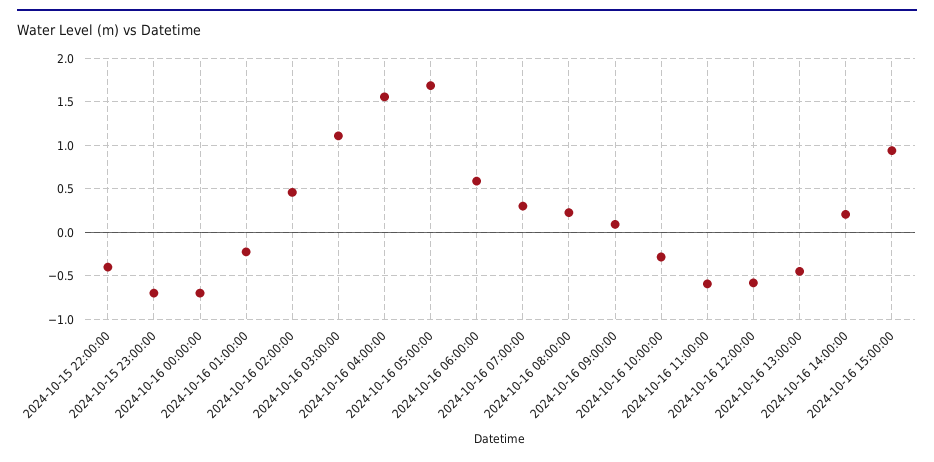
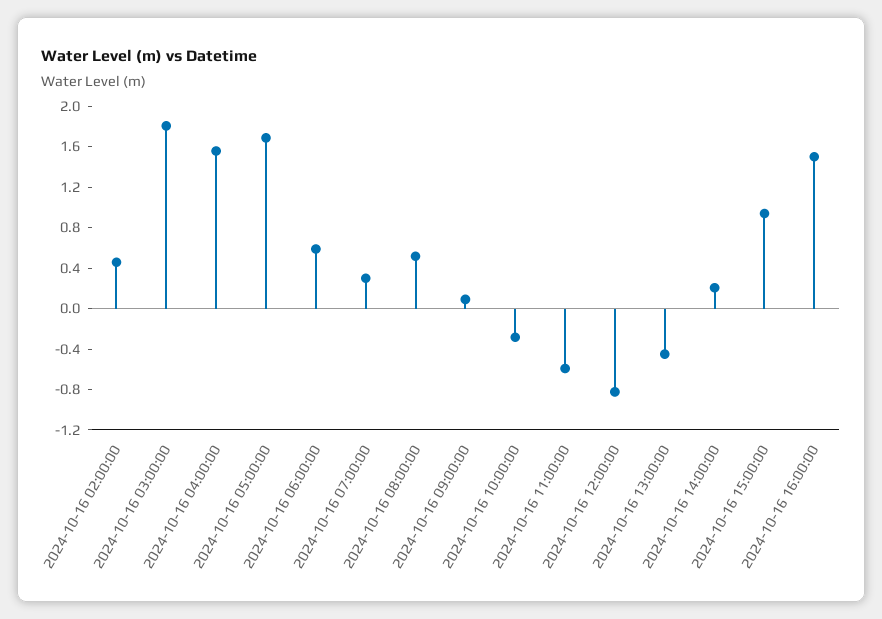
2024-10-15 22:00:00: -0.4 -> none
2024-10-15 23:00:00: -0.7 -> none
2024-10-16 00:00:00: -0.7 -> none
2024-10-16 01:00:00: -0.2 -> none
2024-10-16 03:00:00: 1.1 -> 1.8
2024-10-16 08:00:00: 0.2 -> 0.5
2024-10-16 12:00:00: -0.6 -> -0.8
2024-10-16 16:00:00: none -> 1.5

